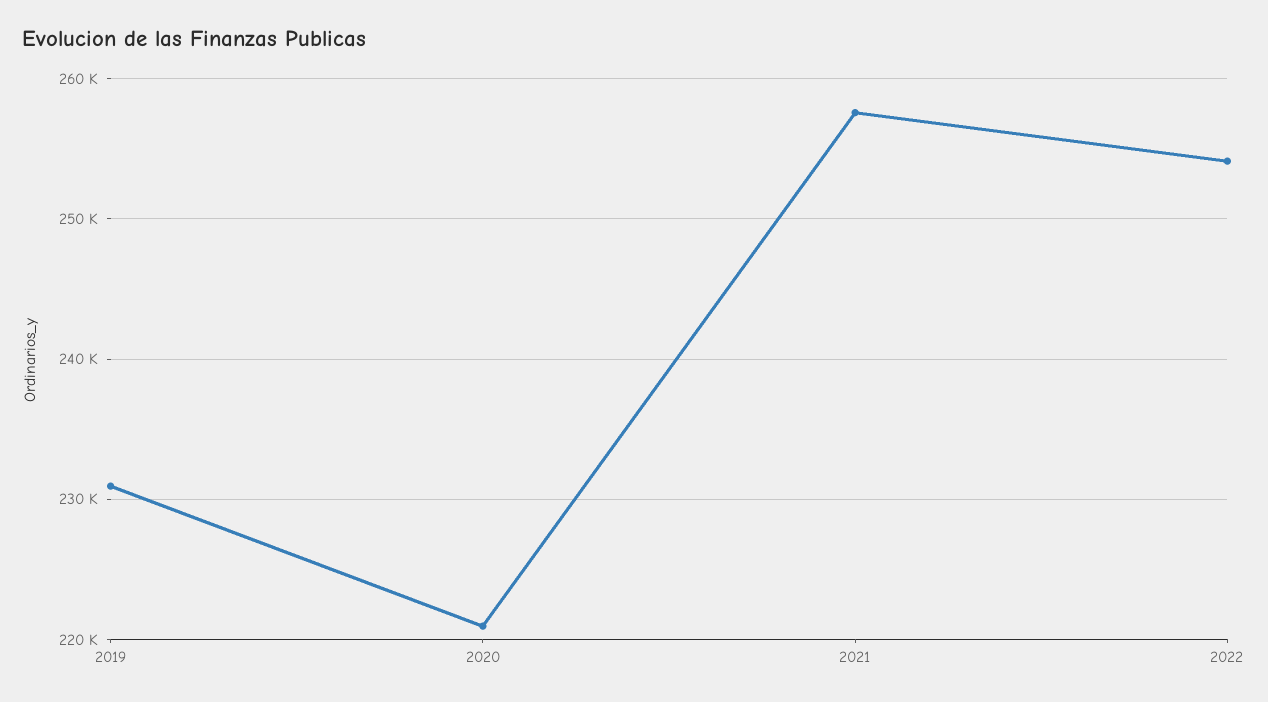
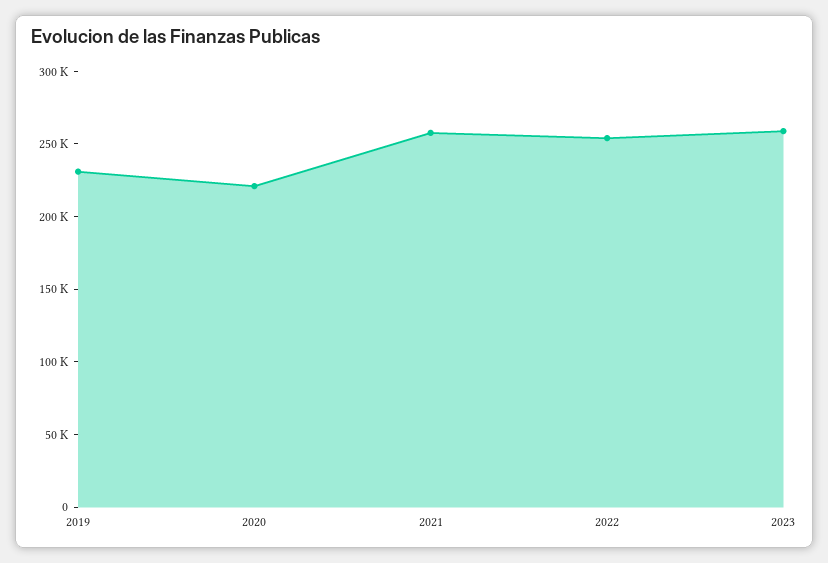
2023: none -> 260000

